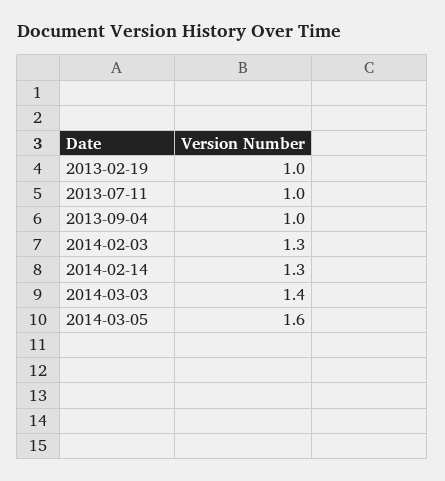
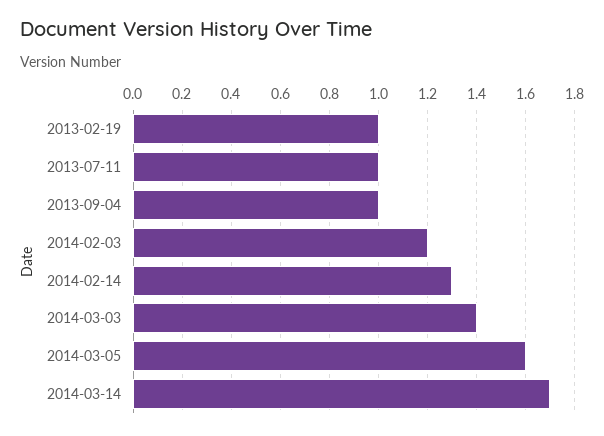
2014-02-03: 1.3 -> 1.2
2014-03-14: none -> 1.7

